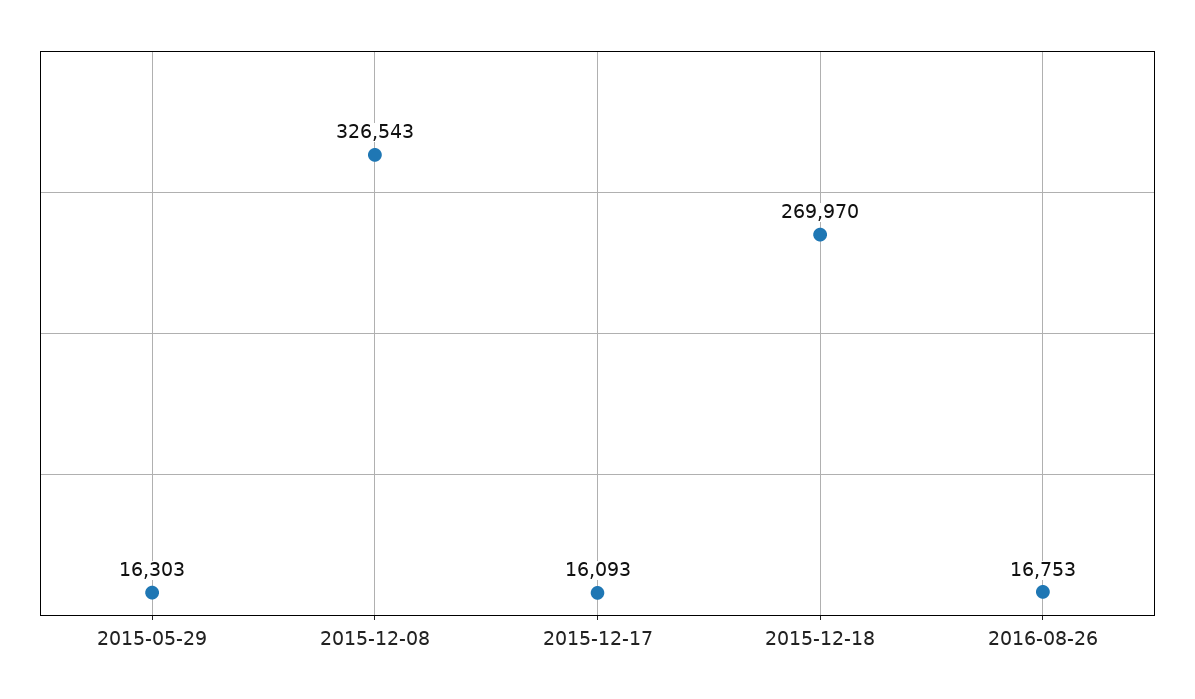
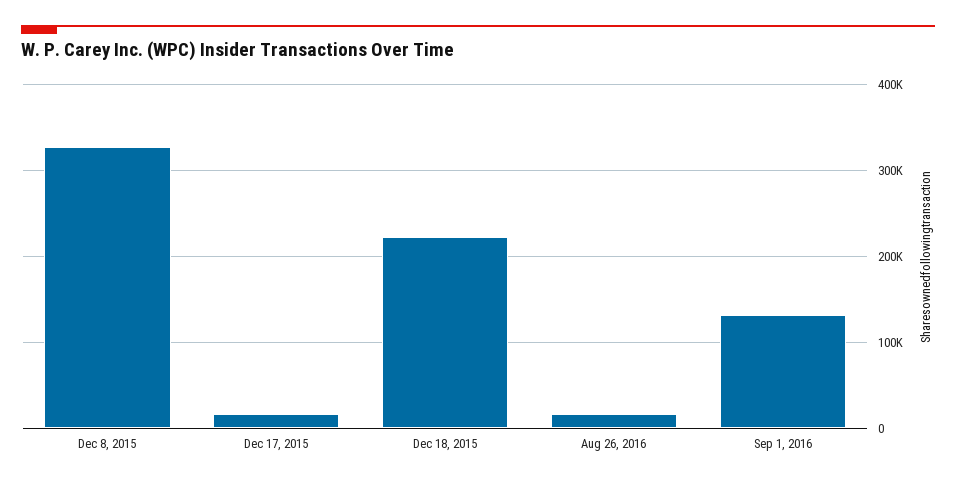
2015-05-29: 16303 -> none
2015-12-18: 269970 -> 220000
Sep 1, 2016: none -> 130000

